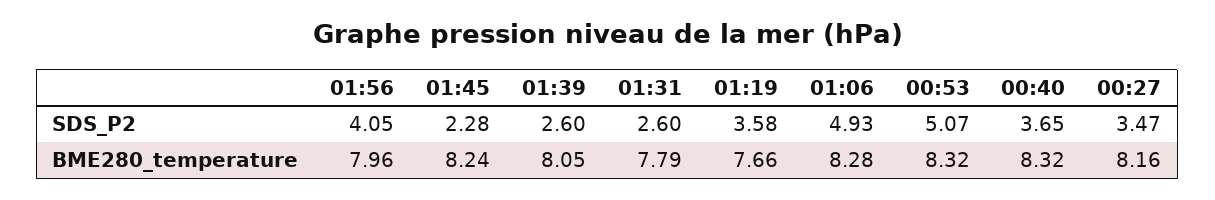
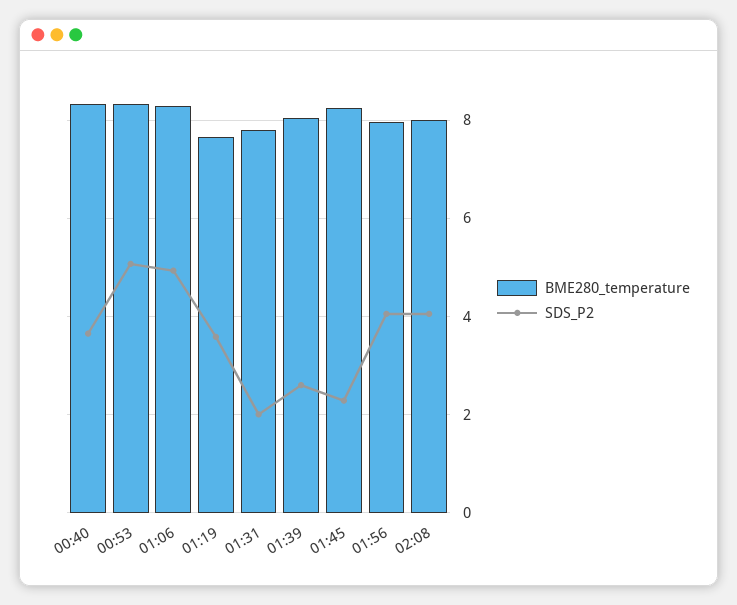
SDS_P2, 01:31: 2.6 -> 2
SDS_P2, 00:27: 3.47 -> none
BME280_temperature, 00:27: 8.16 -> none
BME280_temperature, 02:08: none -> 8
SDS_P2, 02:08: none -> 4

